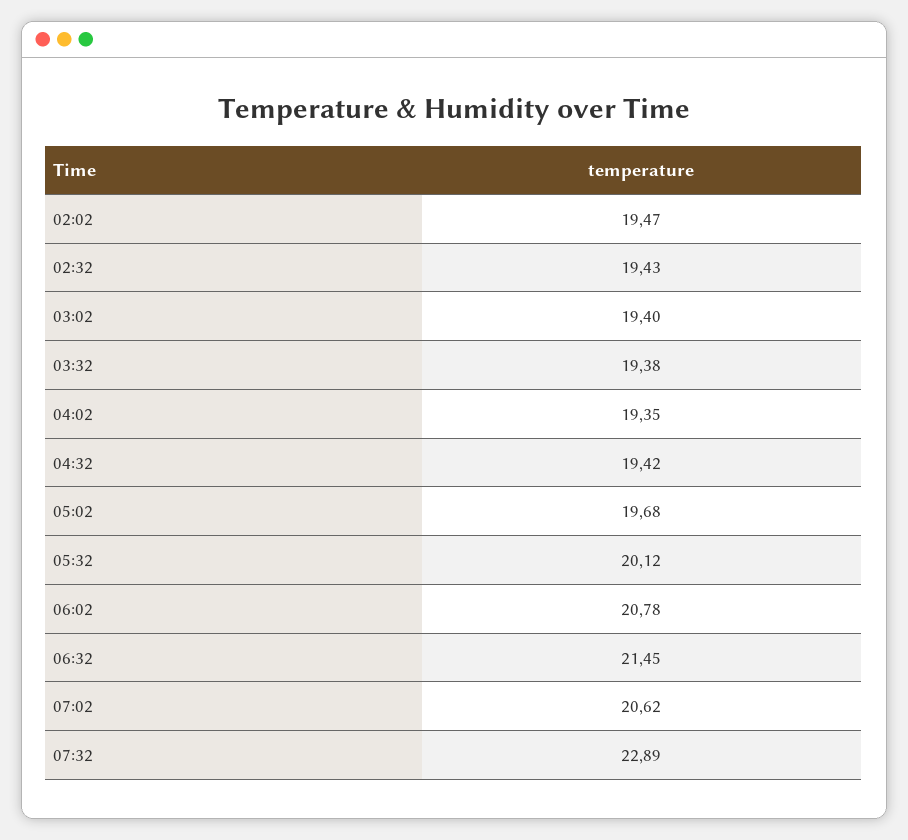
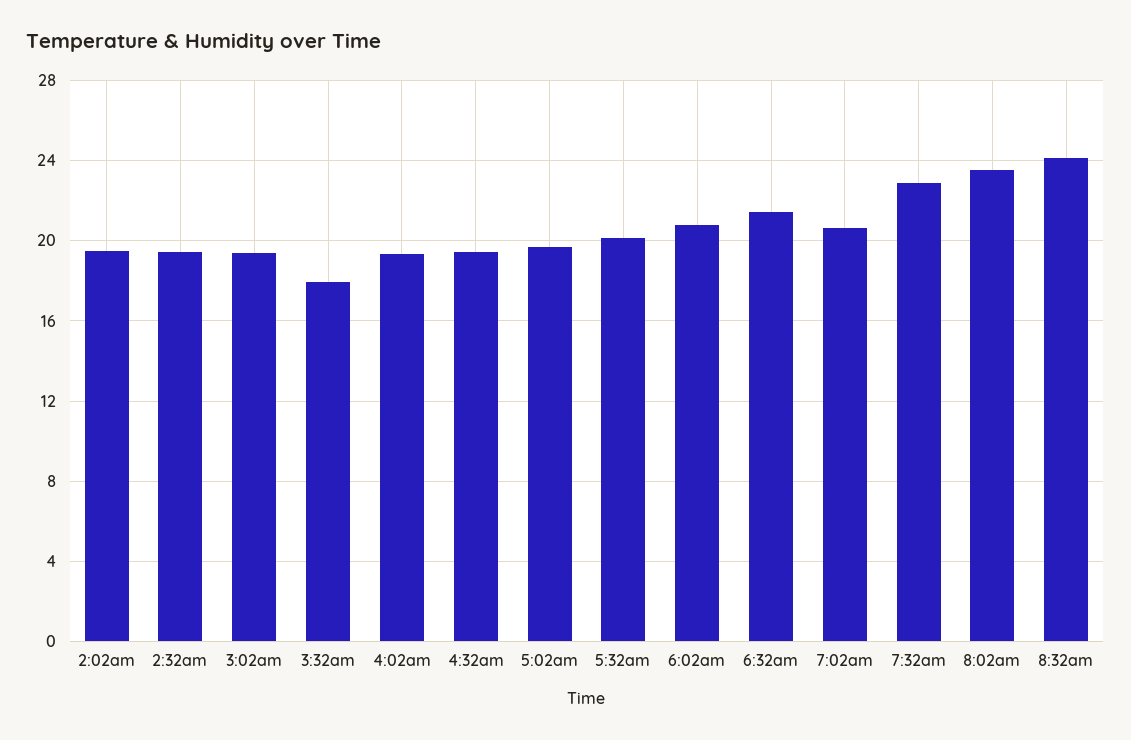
03:32: 19.38 -> 18
8:02am: none -> 23.5
8:32am: none -> 24

